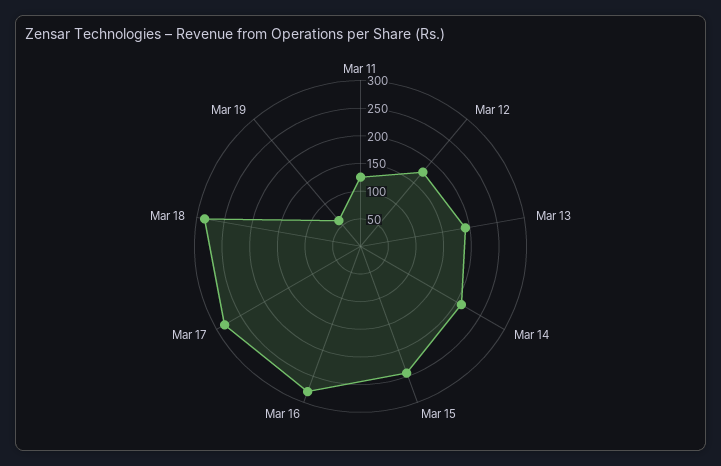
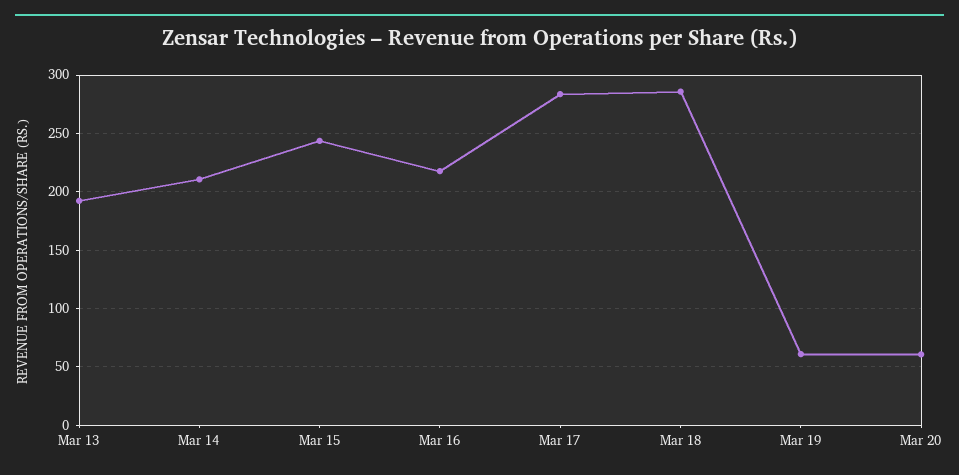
Mar 11: 125 -> none
Mar 12: 175 -> none
Mar 16: 275 -> 220
Mar 20: none -> 60

